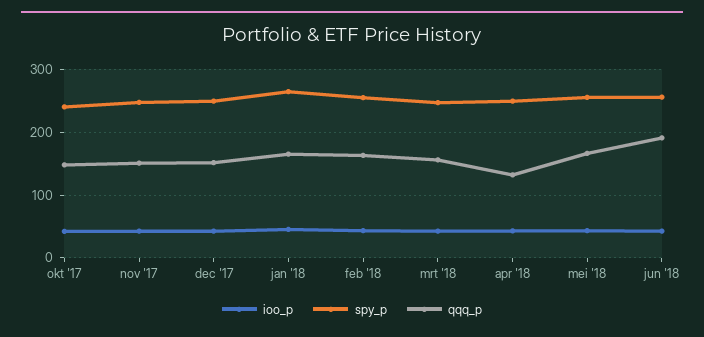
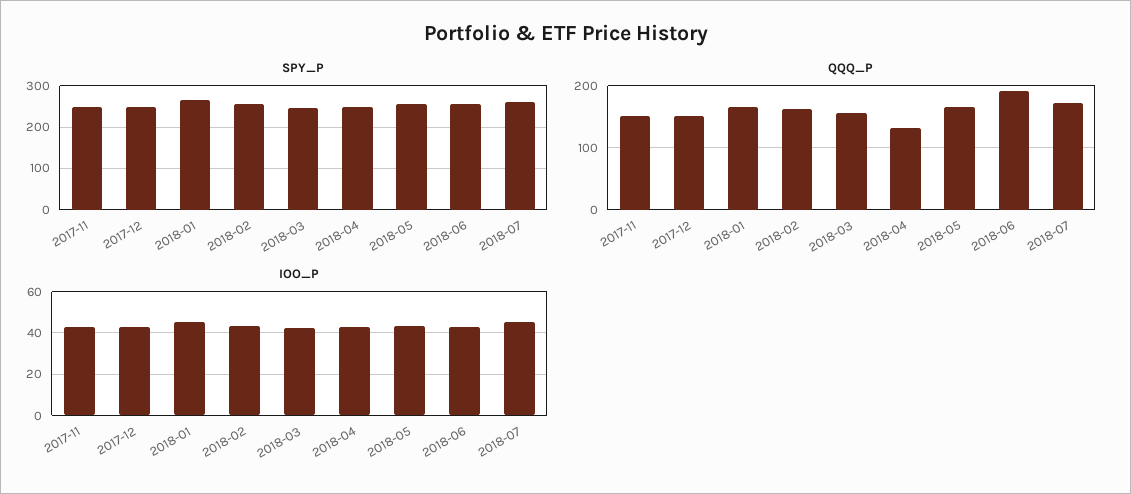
ioo_p, okt '17: 40 -> none
spy_p, okt '17: 240 -> none
qqq_p, okt '17: 150 -> none
spy_p, 2018-07: none -> 260
qqq_p, 2018-07: none -> 170
ioo_p, 2018-07: none -> 45

